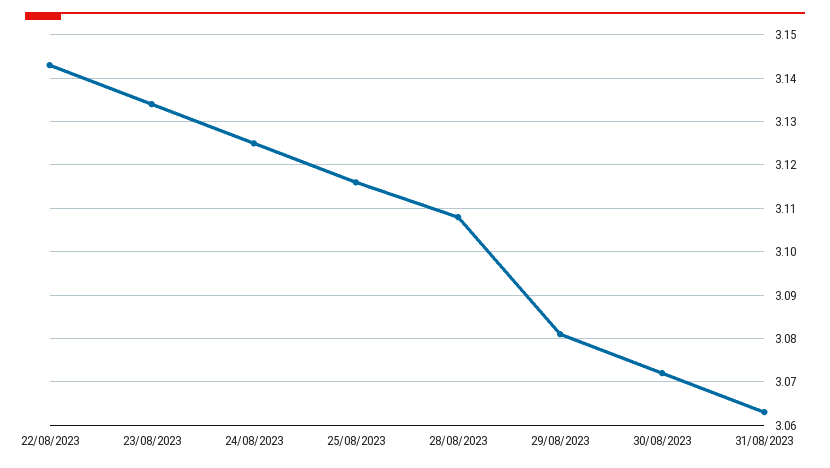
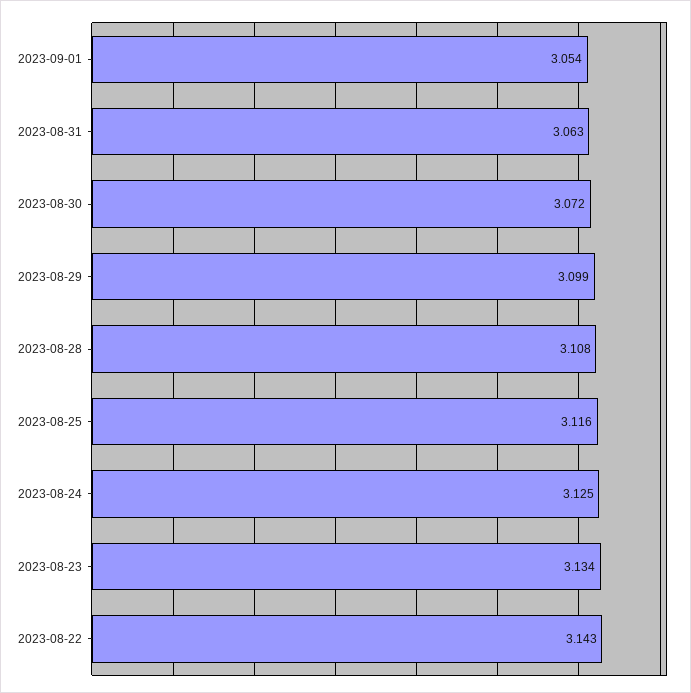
29/08/2023: 3.08 -> 3.099
2023-09-01: none -> 3.054

